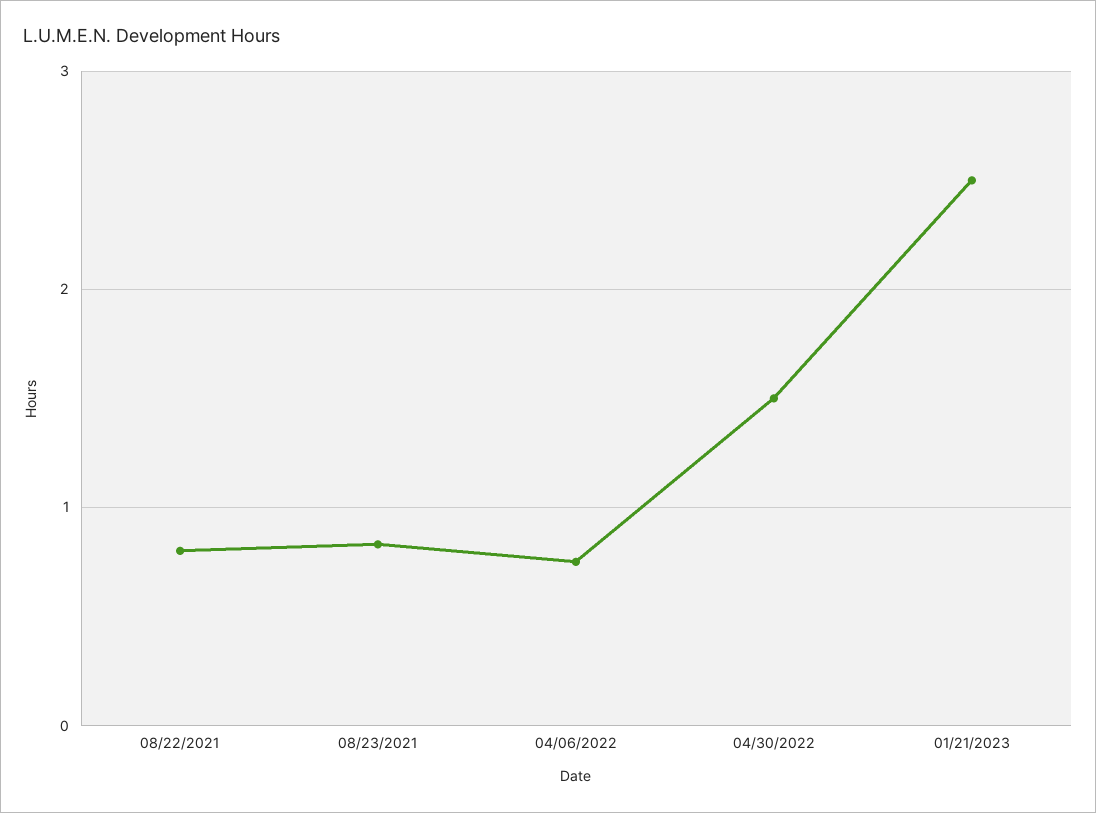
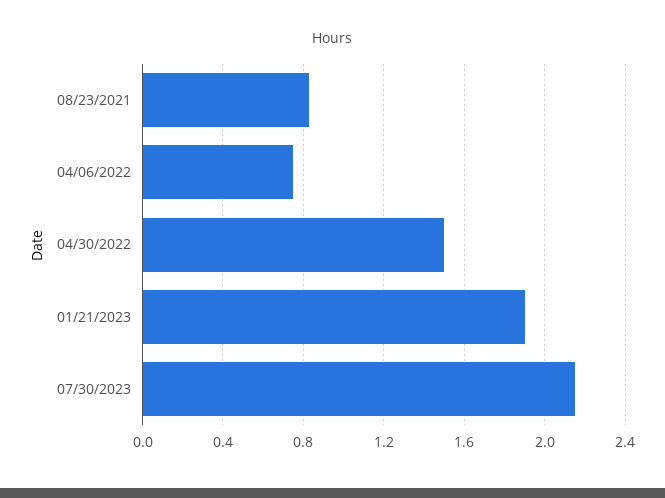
08/22/2021: 0.8 -> none
01/21/2023: 2.5 -> 1.9
07/30/2023: none -> 2.15

